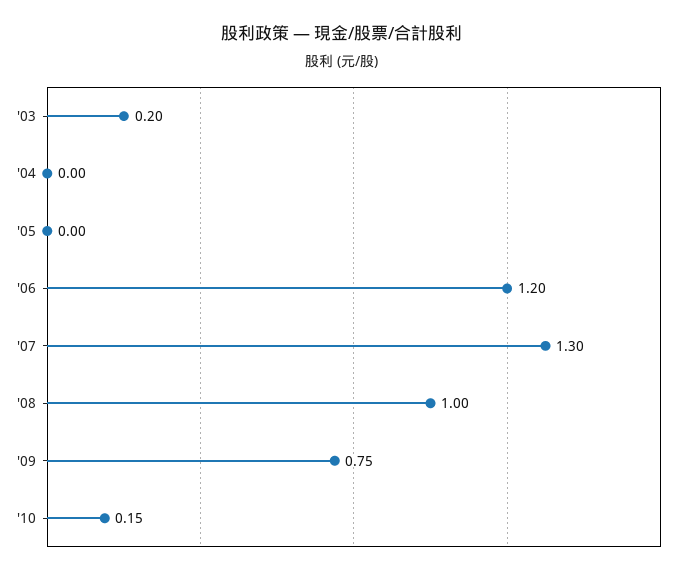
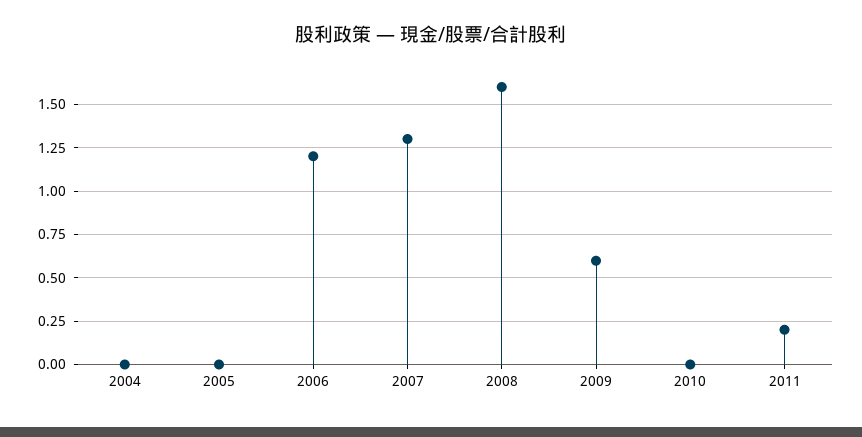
'03: 0.2 -> none
'08: 1 -> 1.6
'09: 0.75 -> 0.6
'10: 0.15 -> 0
2011: none -> 0.2

